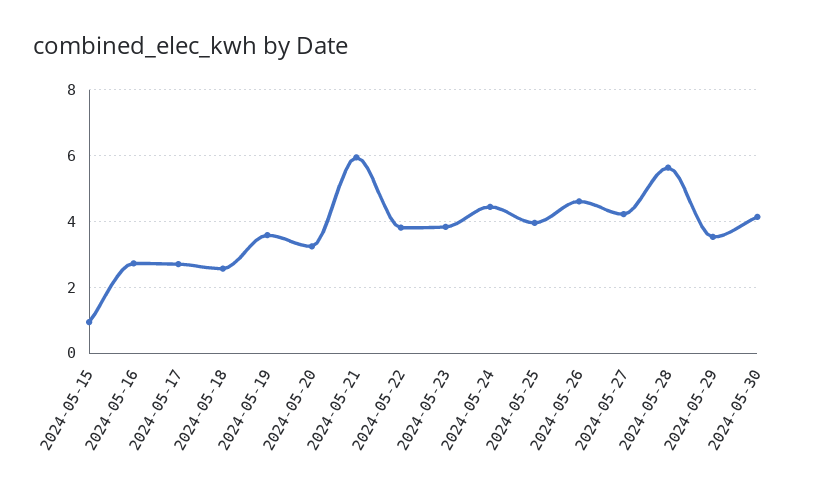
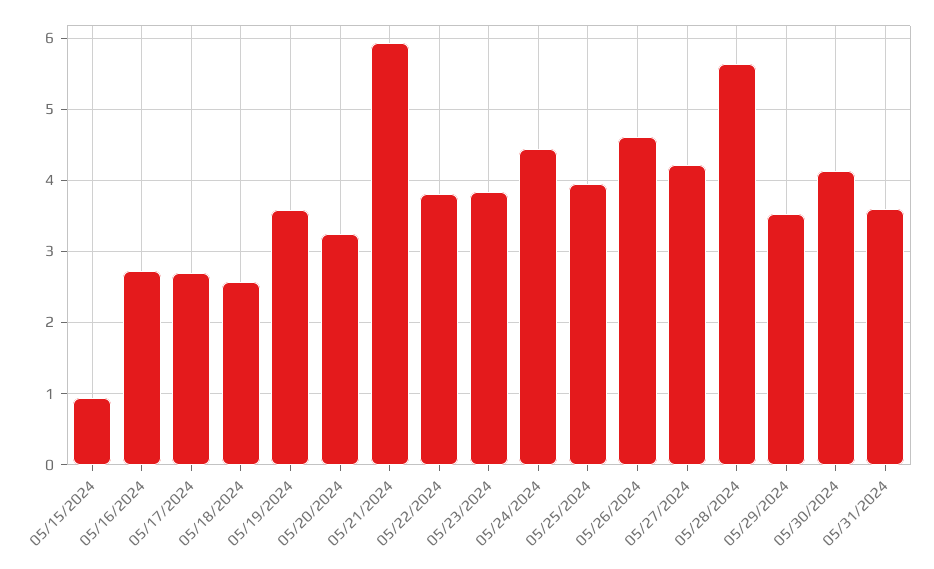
05/31/2024: none -> 3.6

